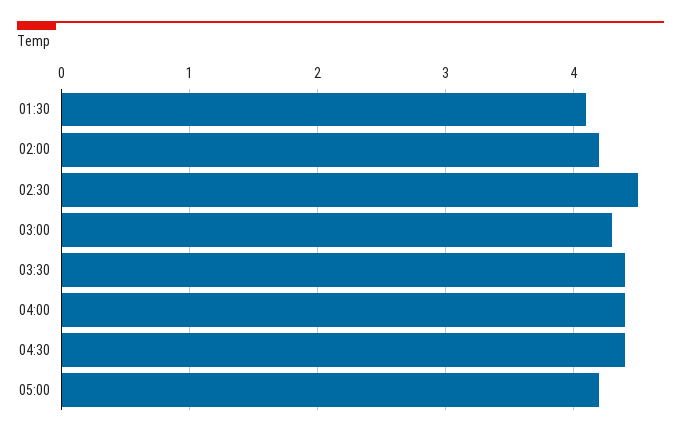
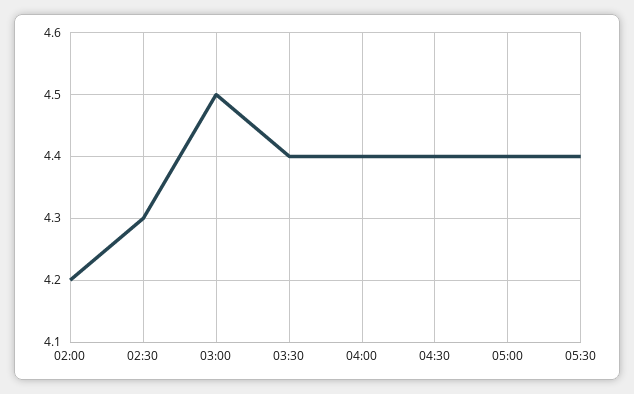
01:30: 4.1 -> none
02:30: 4.5 -> 4.3
03:00: 4.3 -> 4.5
05:00: 4.2 -> 4.4
05:30: none -> 4.4

